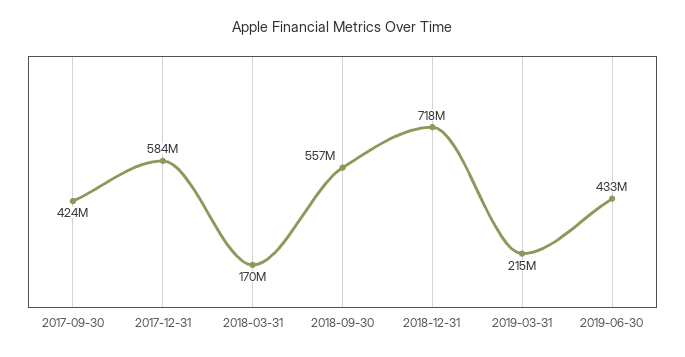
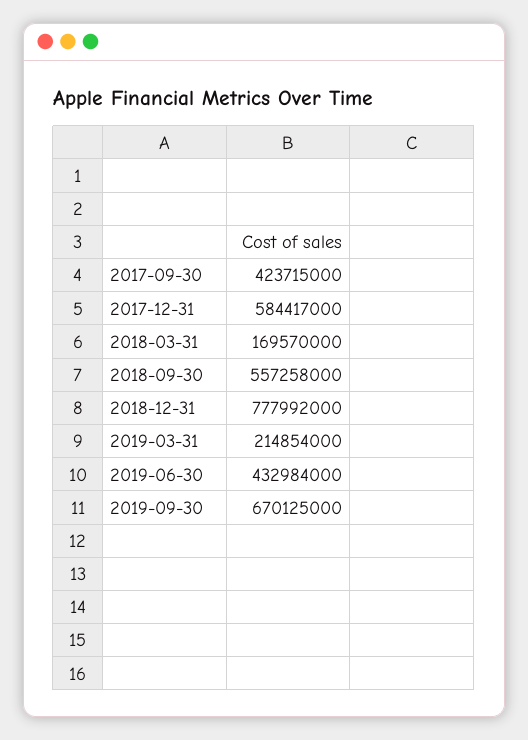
2018-12-31: 718000000 -> 777992000
2019-09-30: none -> 670125000

